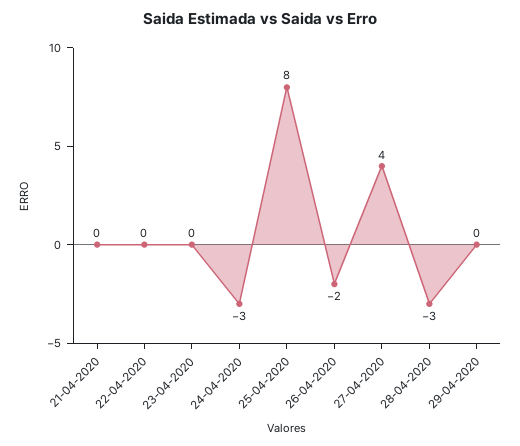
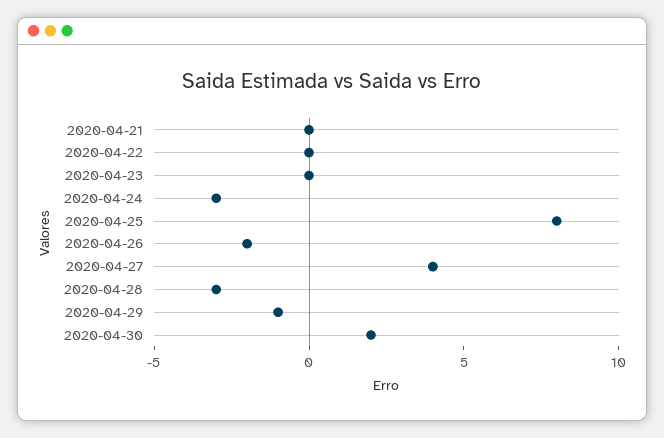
29-04-2020: 0 -> -1
2020-04-30: none -> 2

